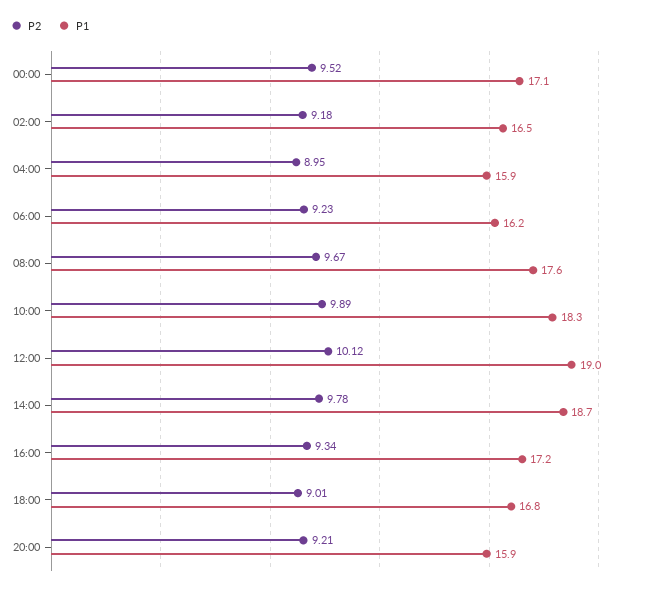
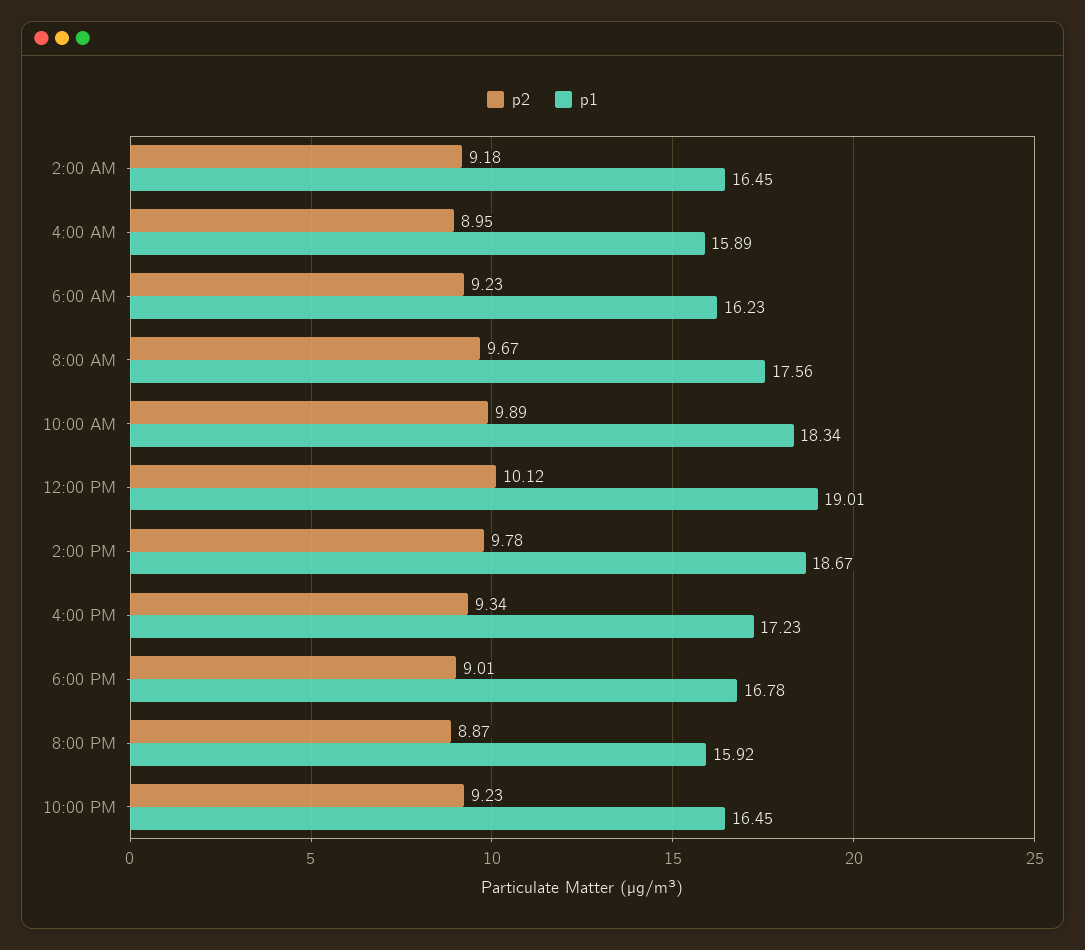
P2, 00:00: 9.52 -> none
P1, 00:00: 17.1 -> none
P2, 20:00: 9.21 -> 8.87
P2, 10:00 PM: none -> 9.23
P1, 10:00 PM: none -> 16.45

